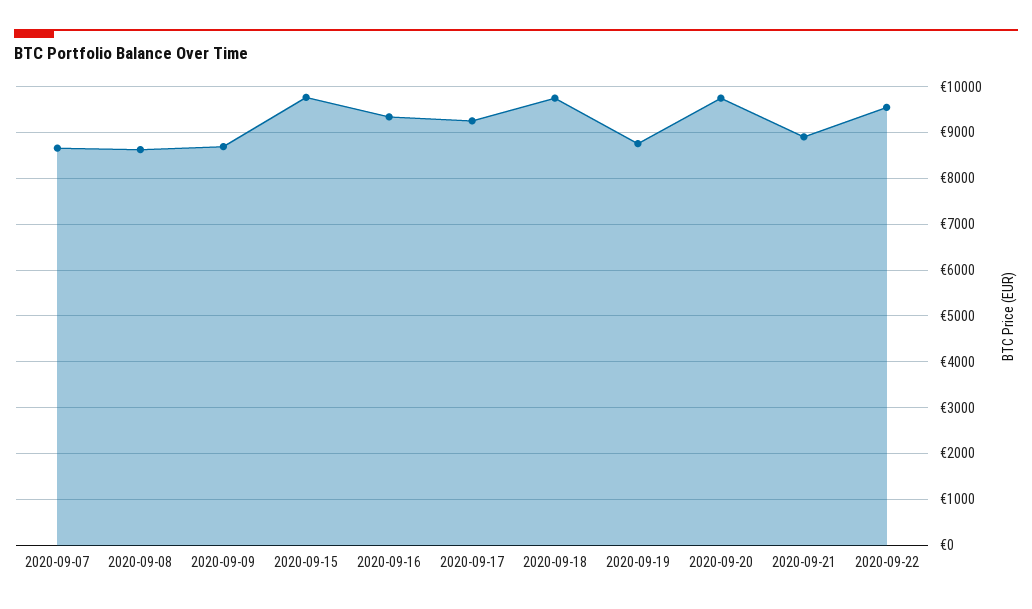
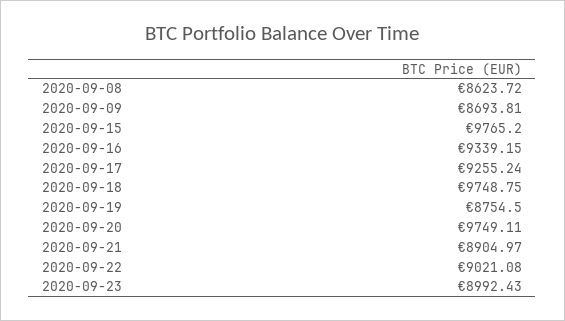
2020-09-07: 8600 -> none
2020-09-22: 9600 -> 9021.08
2020-09-23: none -> 8992.43

